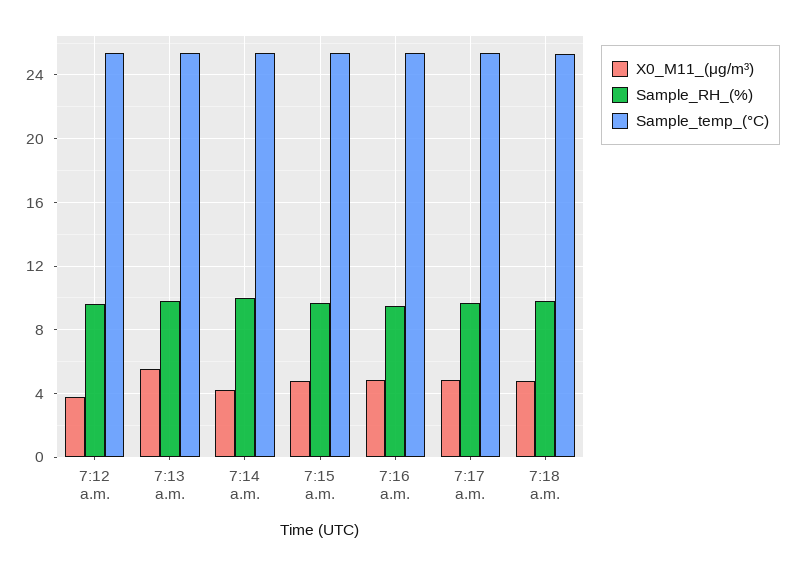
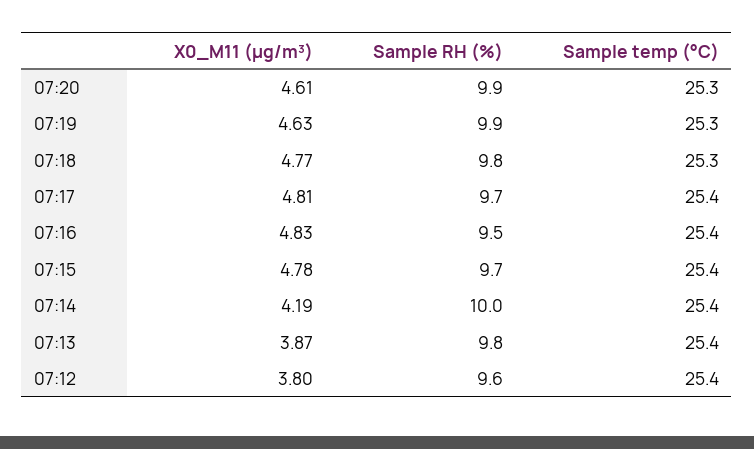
X0_M11_(μg/m³), 7:13 a.m.: 5.5 -> 3.87
X0_M11_(μg/m³), 07:20: none -> 4.61
Sample_RH_(%), 07:20: none -> 9.9
Sample_temp_(°C), 07:20: none -> 25.3
X0_M11_(μg/m³), 07:19: none -> 4.63
Sample_RH_(%), 07:19: none -> 9.9
Sample_temp_(°C), 07:19: none -> 25.3

